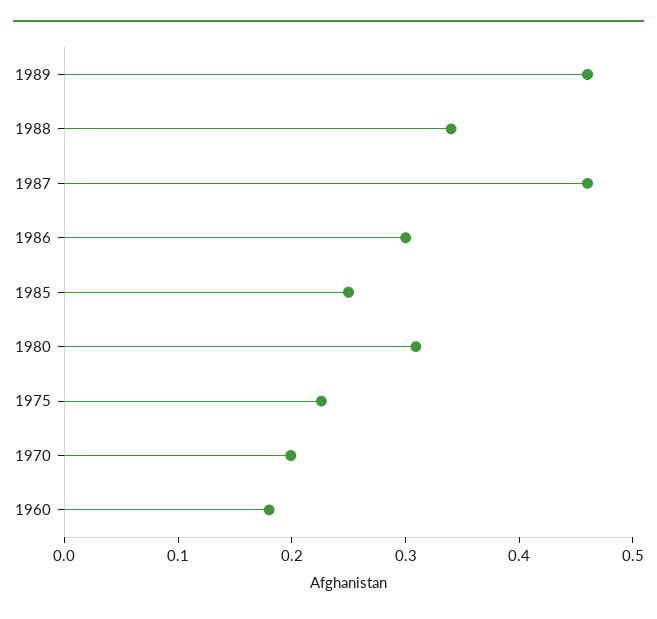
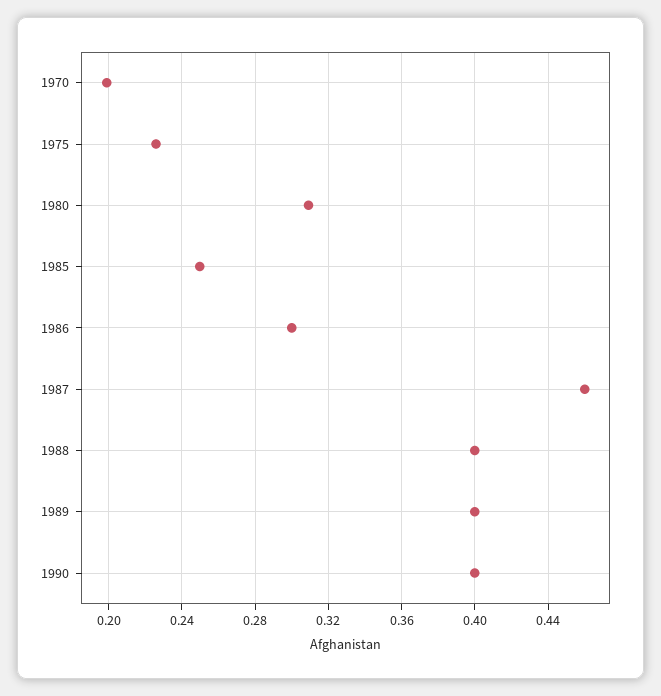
1989: 0.46 -> 0.4
1988: 0.34 -> 0.4
1960: 0.18 -> none
1990: none -> 0.4

